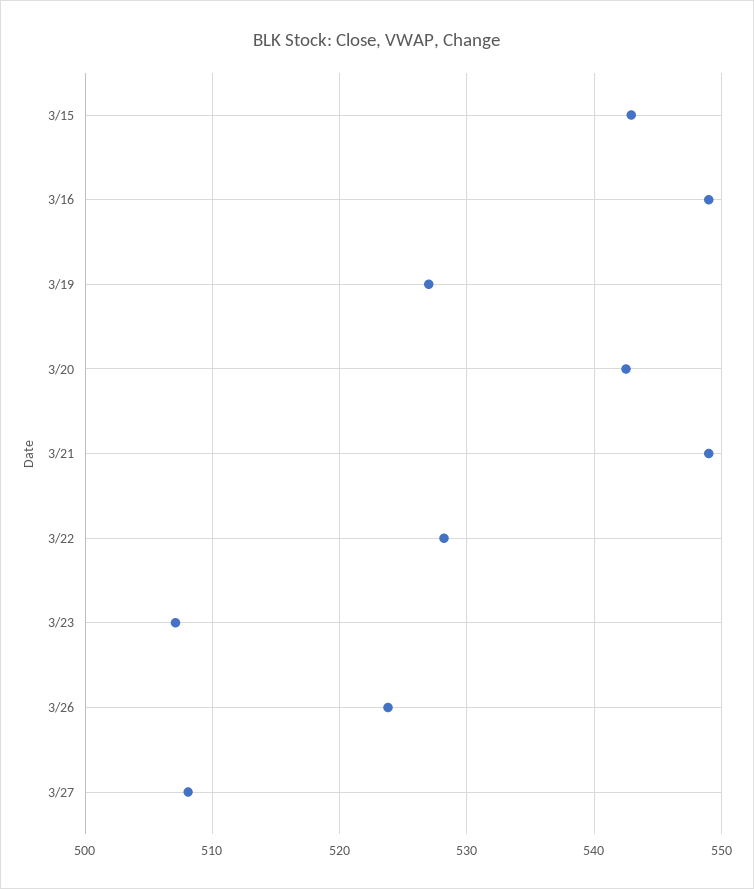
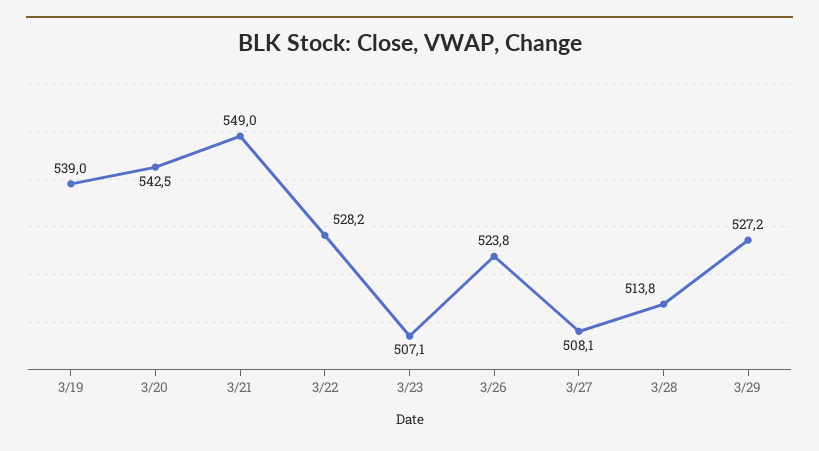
3/15: 543 -> none
3/16: 549 -> none
3/19: 527 -> 539
3/28: none -> 513.8
3/29: none -> 527.2

